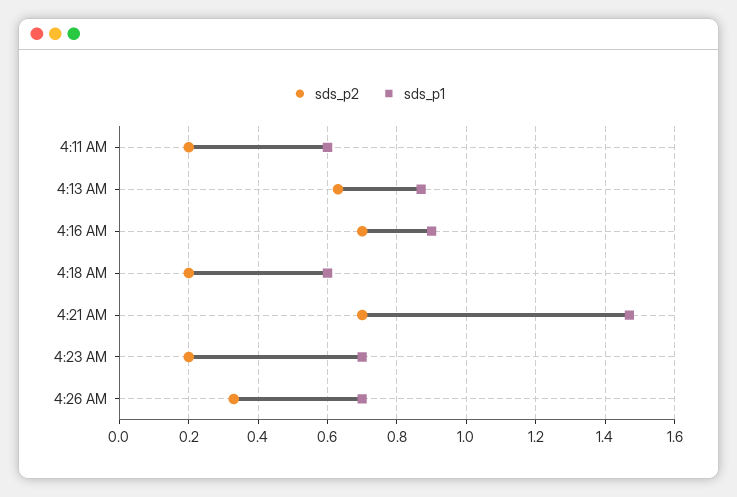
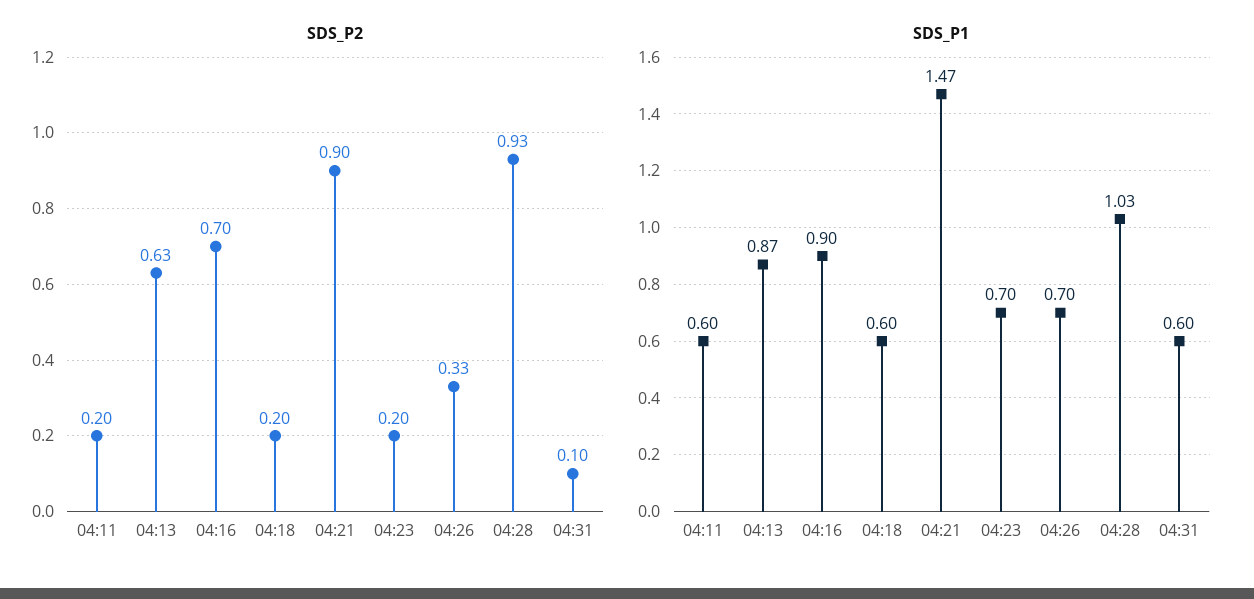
sds_p2, 4:21 AM: 0.7 -> 0.9
sds_p2, 04:28: none -> 0.93
sds_p2, 04:31: none -> 0.1
sds_p1, 04:28: none -> 1.03
sds_p1, 04:31: none -> 0.6

